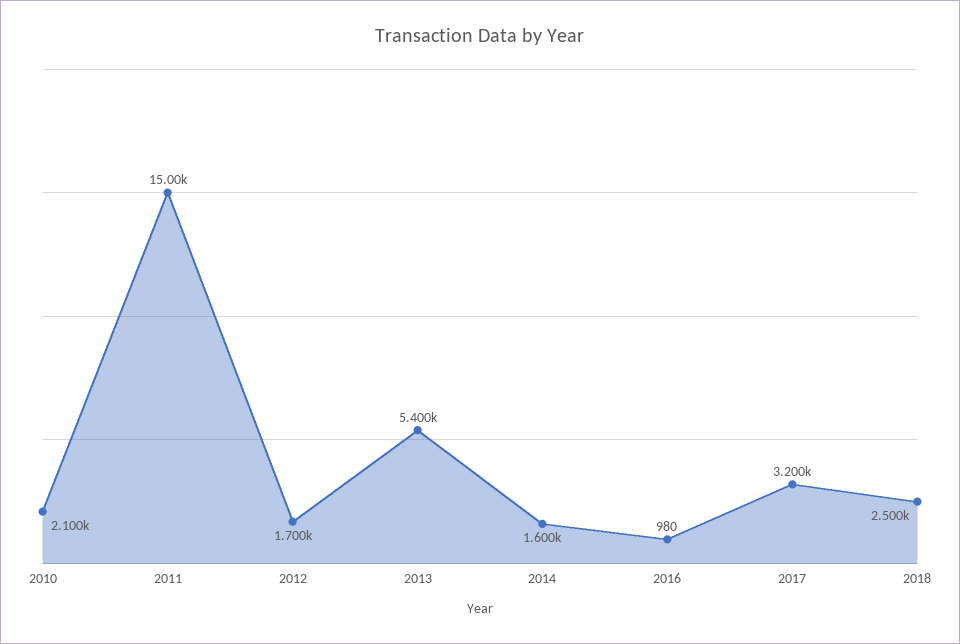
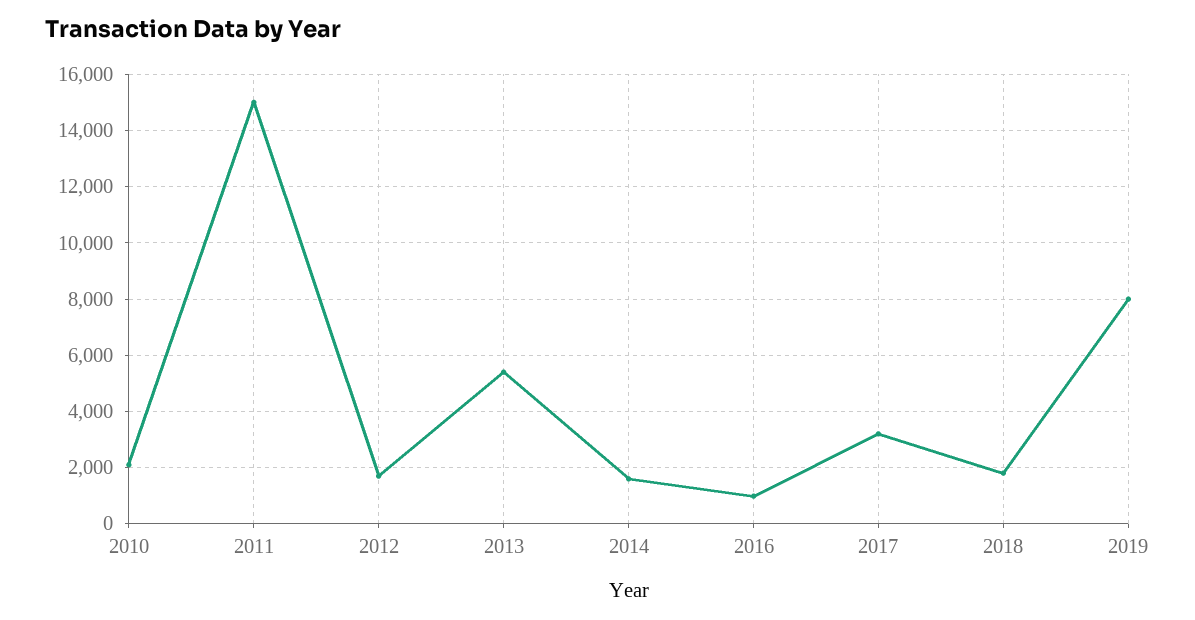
2018: 2500 -> 1750
2019: none -> 8000

